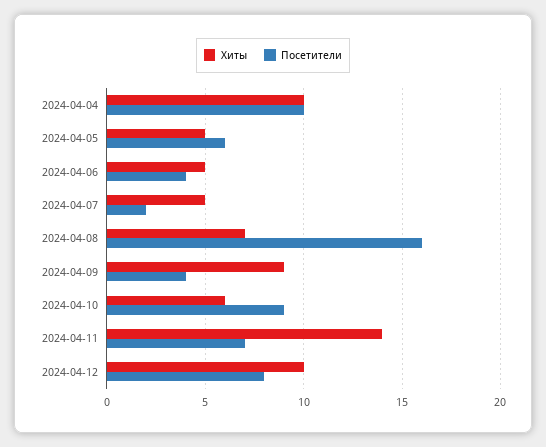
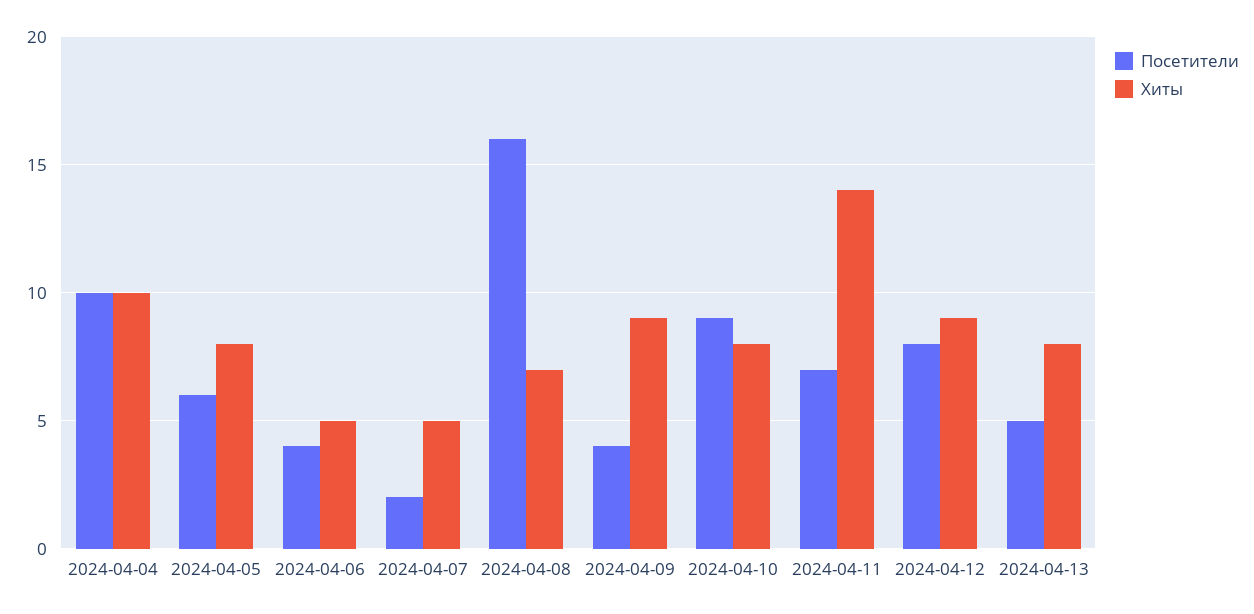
Хиты, 2024-04-05: 5 -> 8
Хиты, 2024-04-10: 6 -> 8
Хиты, 2024-04-12: 10 -> 9
Посетители, 2024-04-13: none -> 5
Хиты, 2024-04-13: none -> 8

